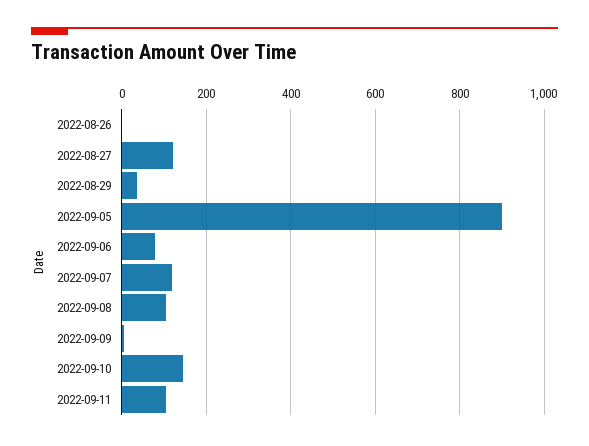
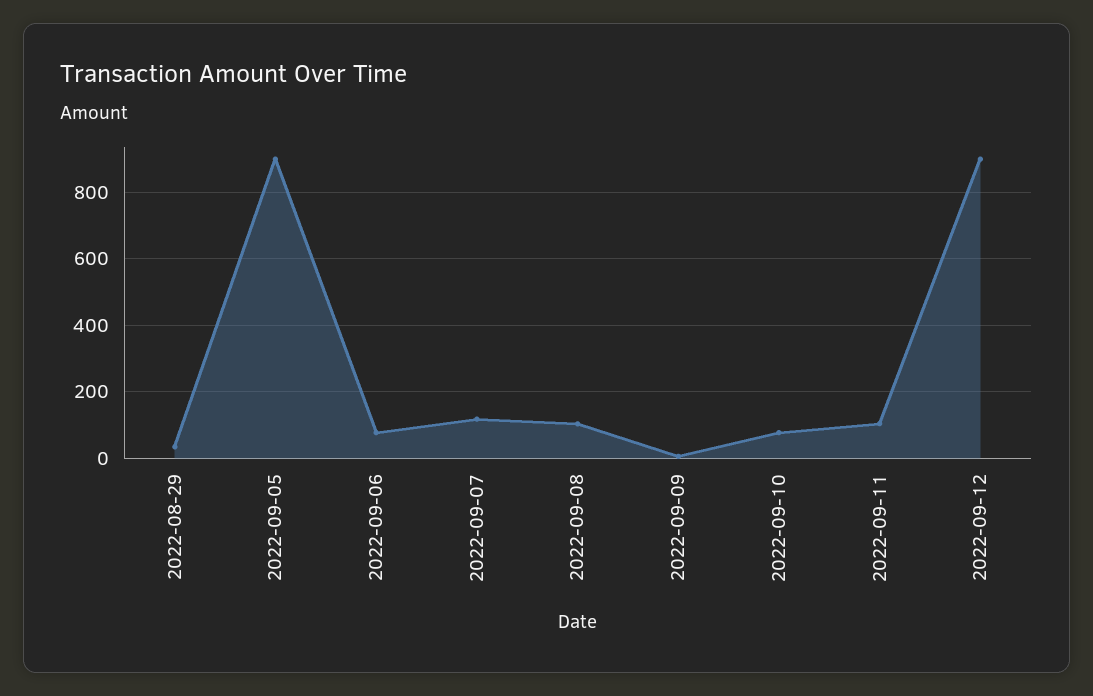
2022-08-26: 0 -> none
2022-08-27: 120 -> none
2022-09-10: 140 -> 80
2022-09-12: none -> 900

